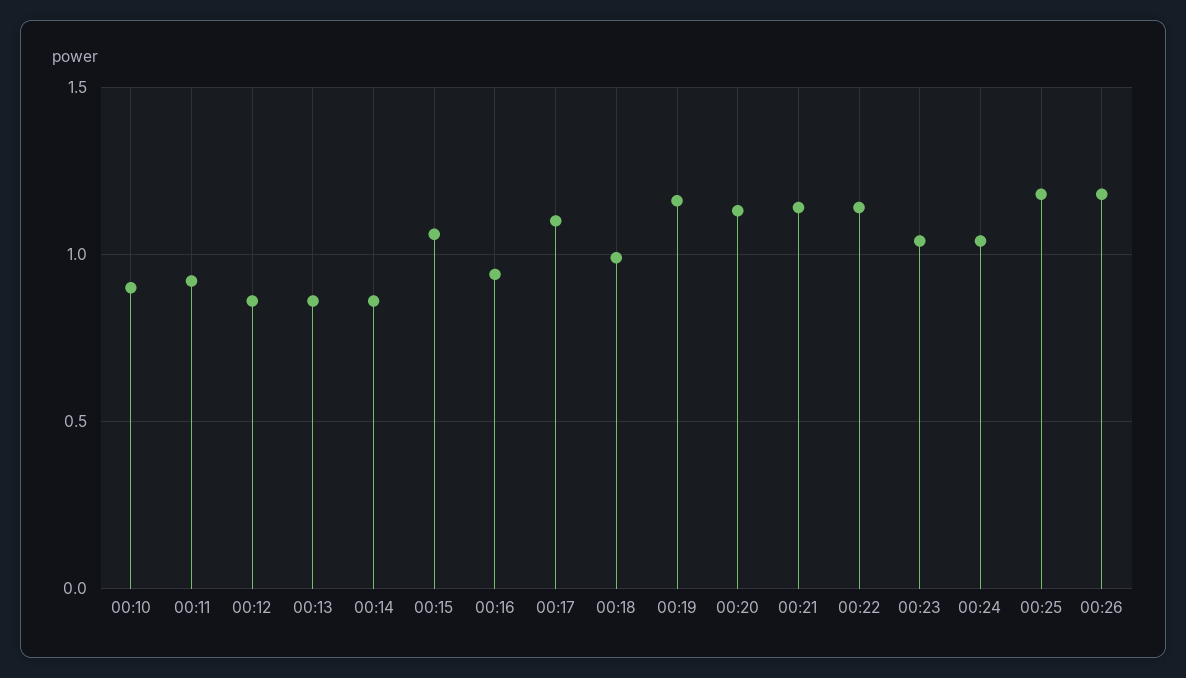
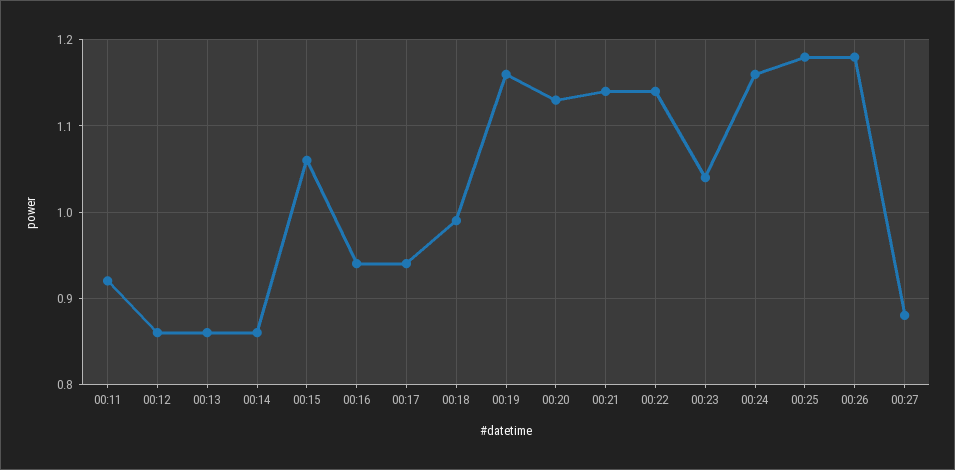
00:10: 0.9 -> none
00:17: 1.1 -> 0.94
00:24: 1.05 -> 1.16
00:27: none -> 0.88

